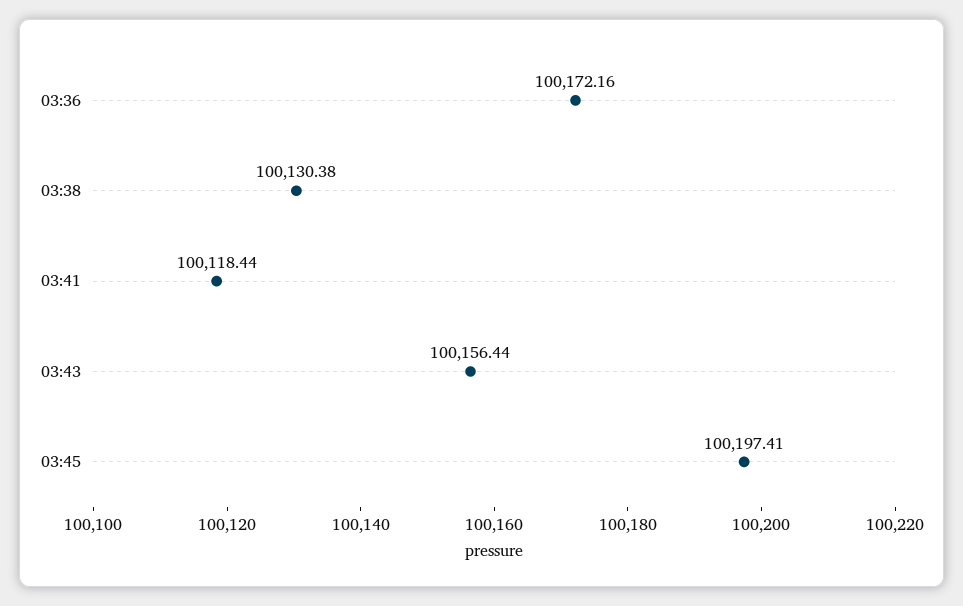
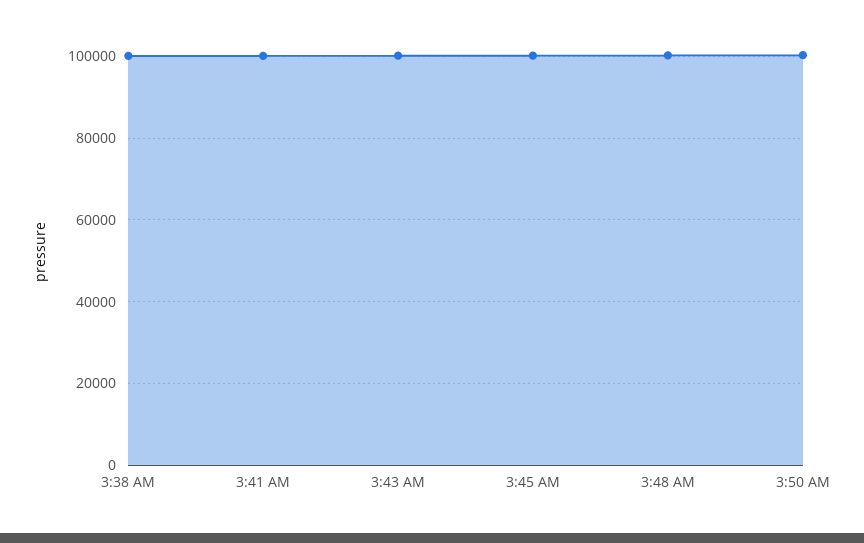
03:36: 100172.16 -> none
3:48 AM: none -> 100000
3:50 AM: none -> 100000

